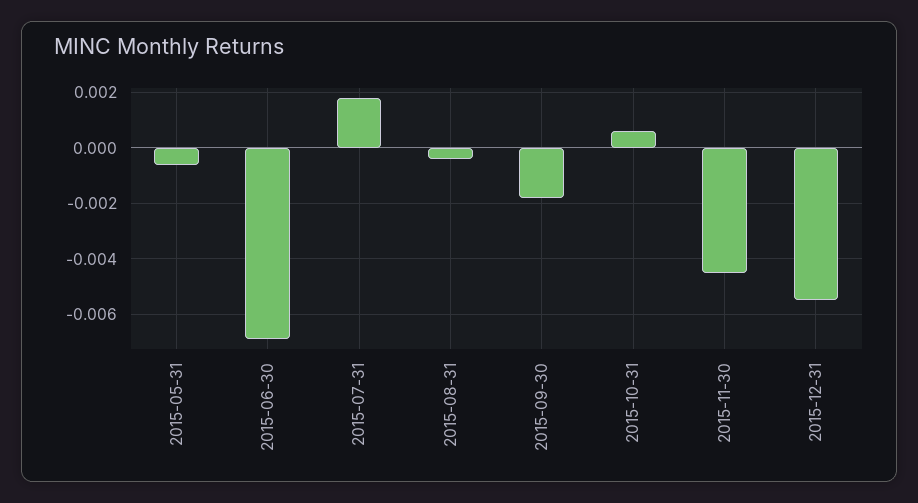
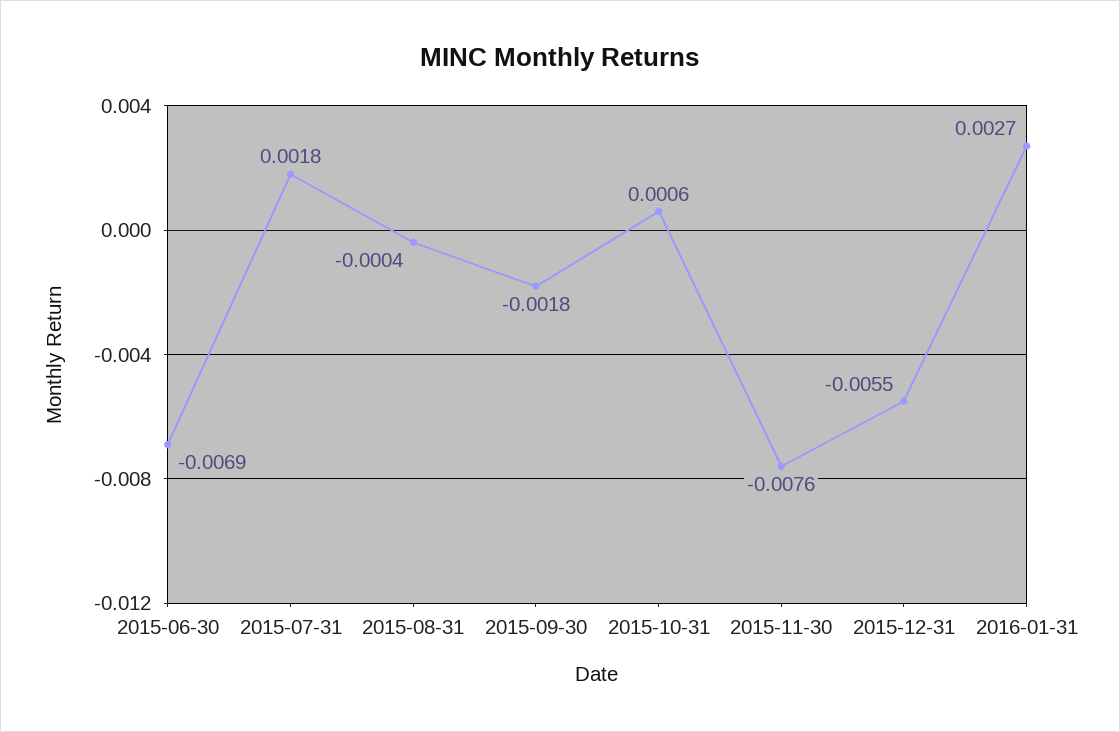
2015-05-31: -0.0005 -> none
2015-11-30: -0.0045 -> -0.0076
2016-01-31: none -> 0.0027

